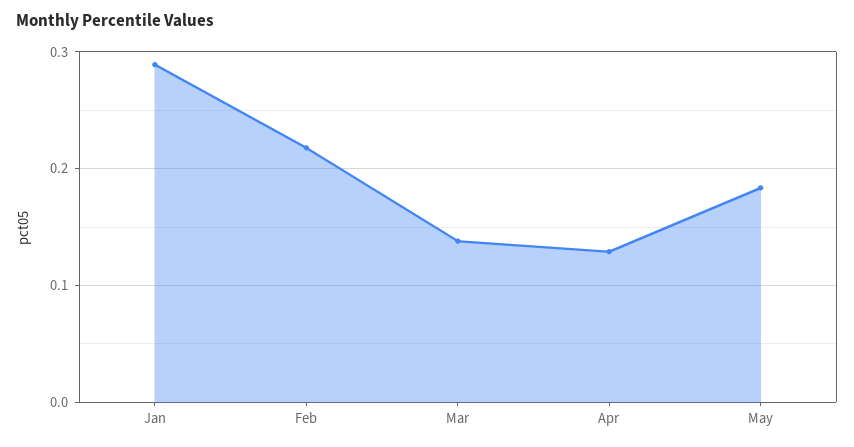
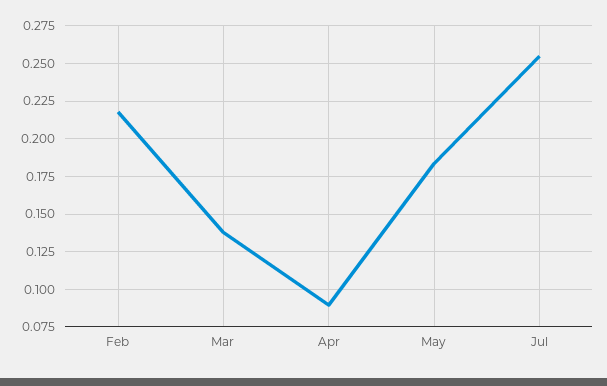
Jan: 0.29 -> none
Apr: 0.13 -> 0.09
Jul: none -> 0.255

